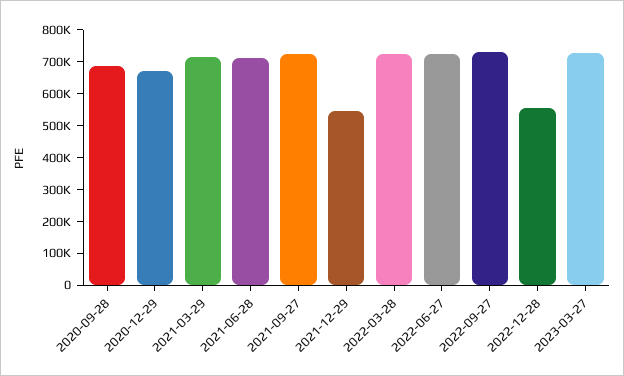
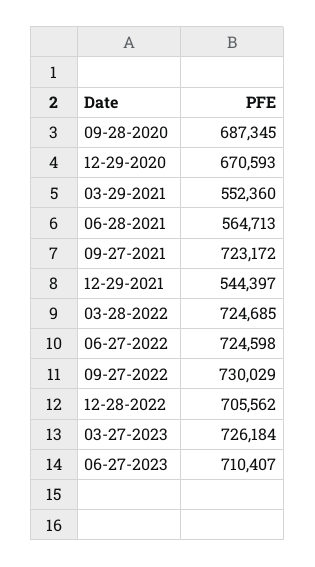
2021-03-29: 700000 -> 552360
2021-06-28: 700000 -> 564713
2022-12-28: 550000 -> 705562
06-27-2023: none -> 710407

